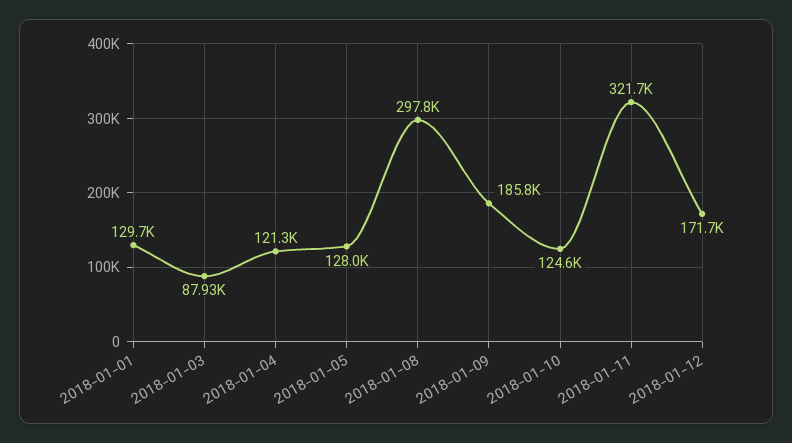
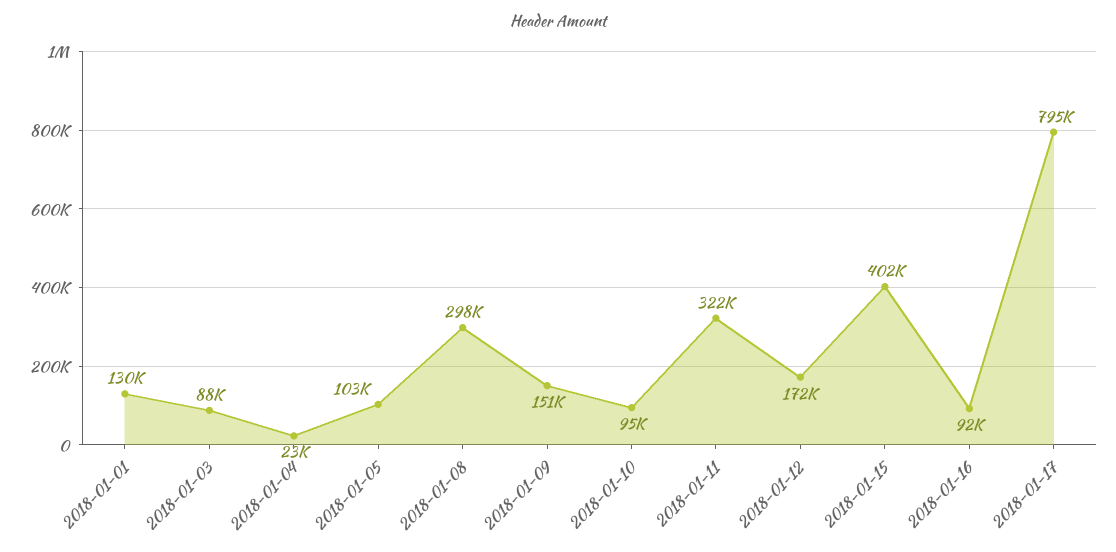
2018-01-04: 121300 -> 23000
2018-01-05: 128000 -> 103000
2018-01-09: 185800 -> 151000
2018-01-10: 124600 -> 95000
2018-01-15: none -> 402000
2018-01-16: none -> 92000
2018-01-17: none -> 795000

